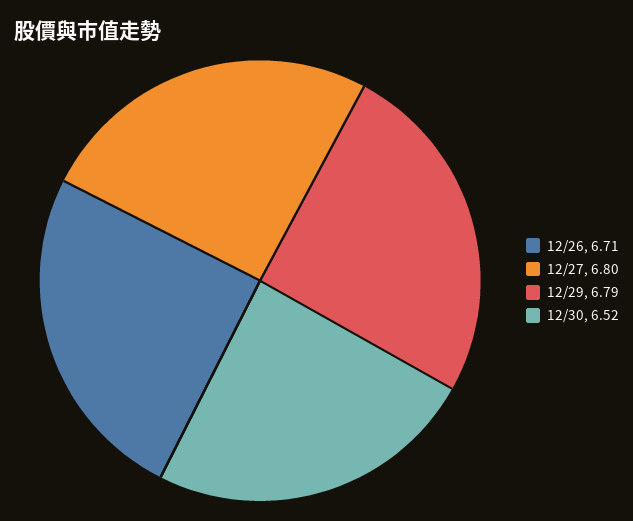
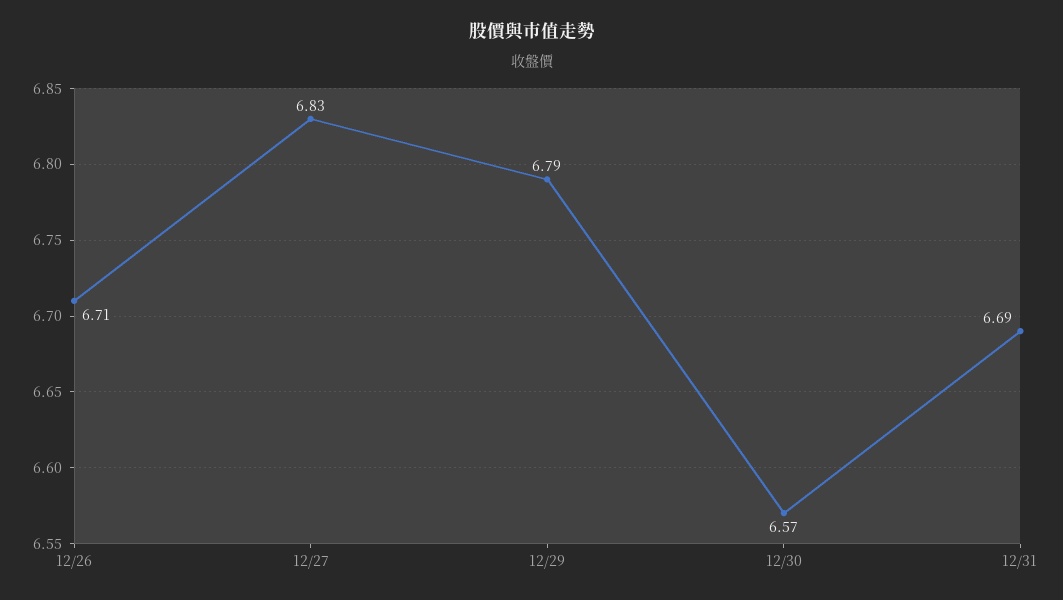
12/27: 6.8 -> 6.83
12/30: 6.52 -> 6.57
12/31: none -> 6.69

